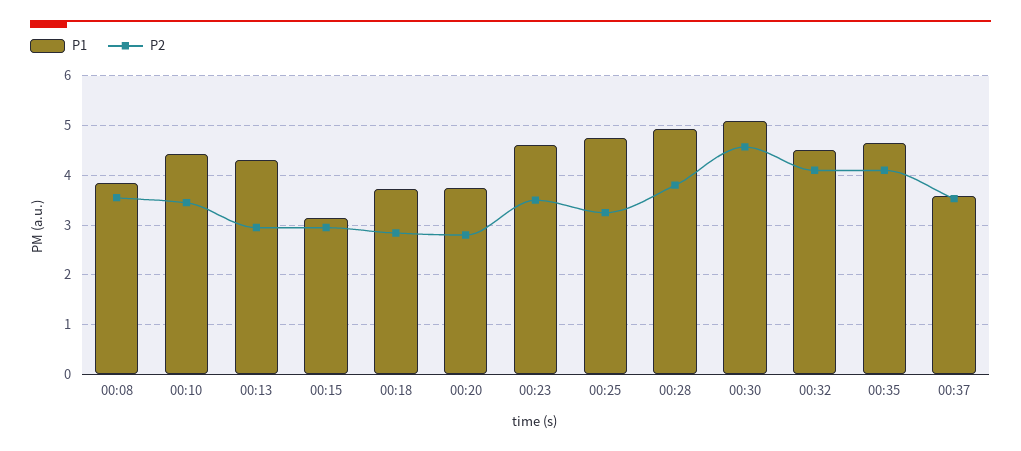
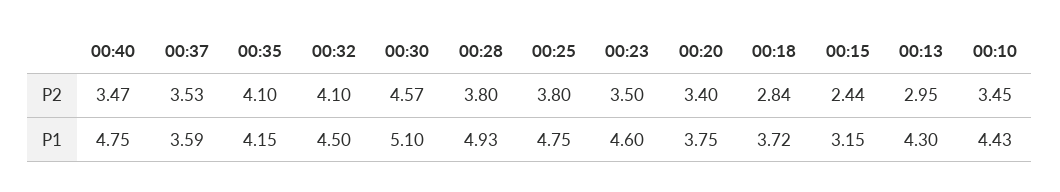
P1, 00:08: 3.8 -> none
P2, 00:08: 3.6 -> none
P2, 00:15: 3 -> 2.44
P2, 00:20: 2.8 -> 3.4
P2, 00:25: 3.2 -> 3.8
P1, 00:35: 4.6 -> 4.15
P2, 00:40: none -> 3.47
P1, 00:40: none -> 4.75

